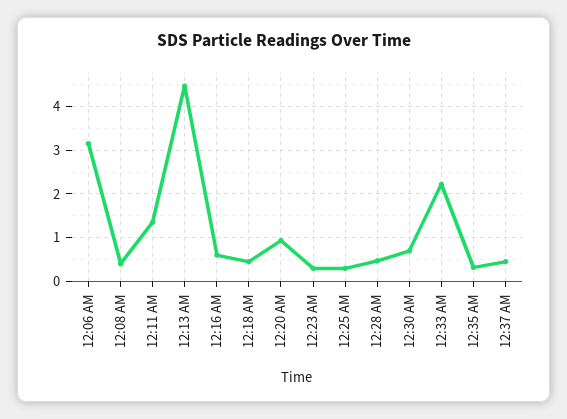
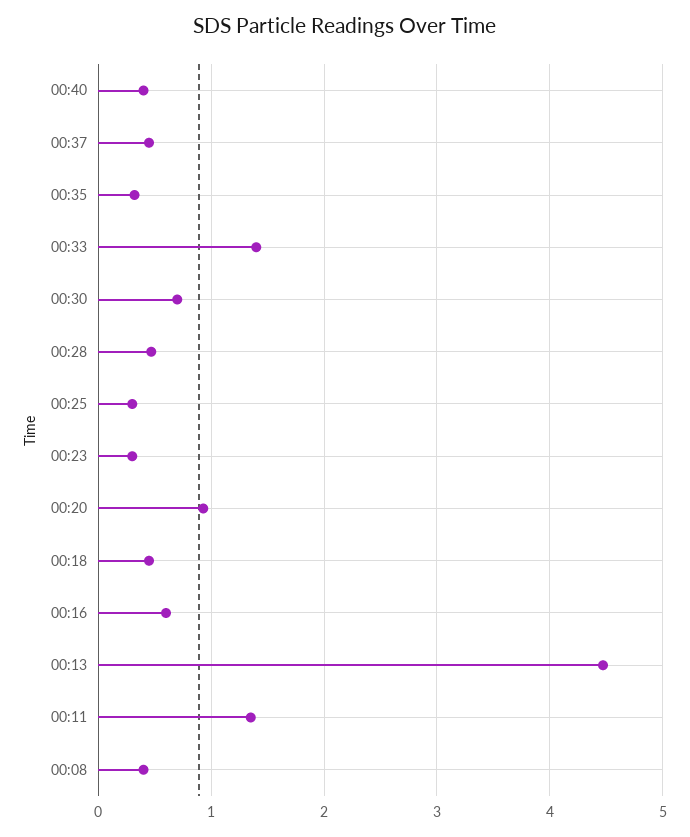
12:06 AM: 3.2 -> none
12:33 AM: 2.2 -> 1.4
00:40: none -> 0.4

